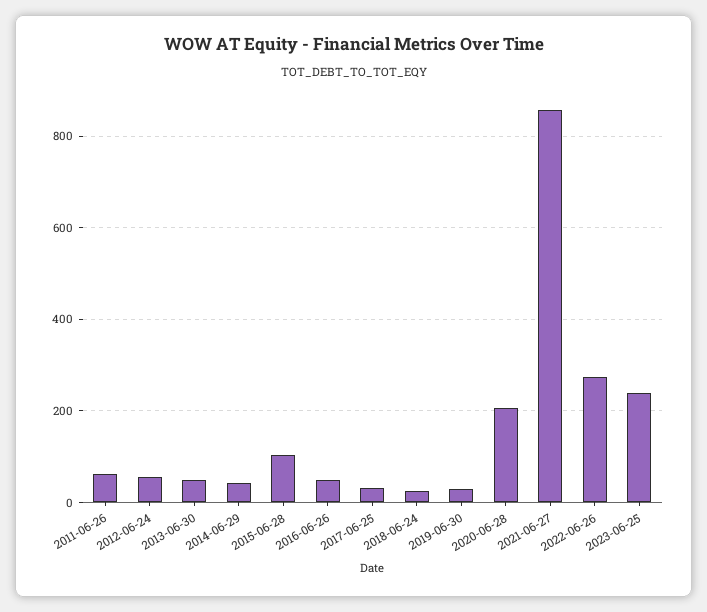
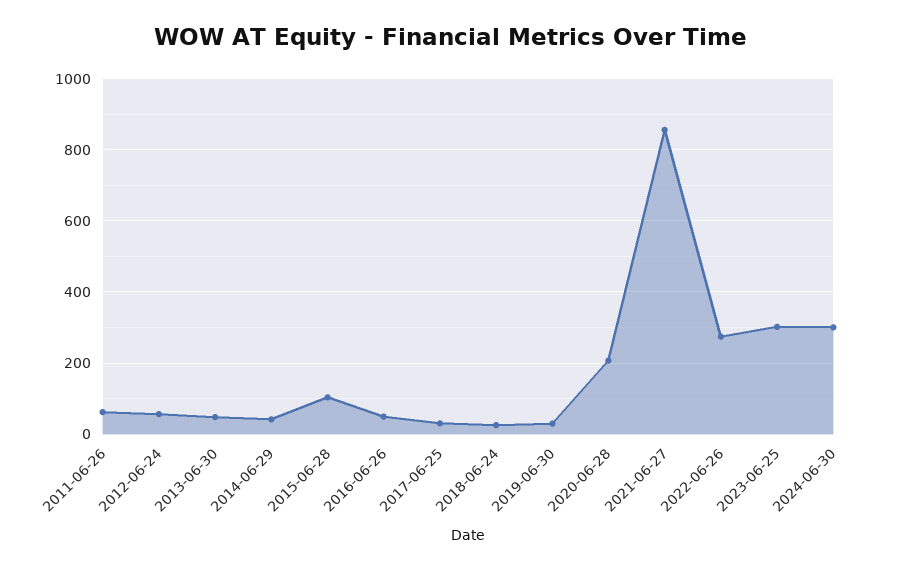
2023-06-25: 240 -> 300
2024-06-30: none -> 300

